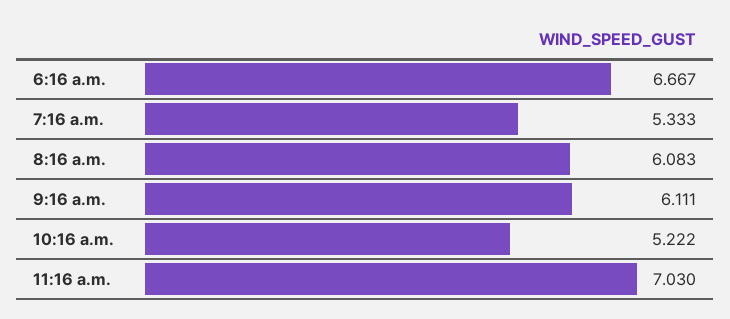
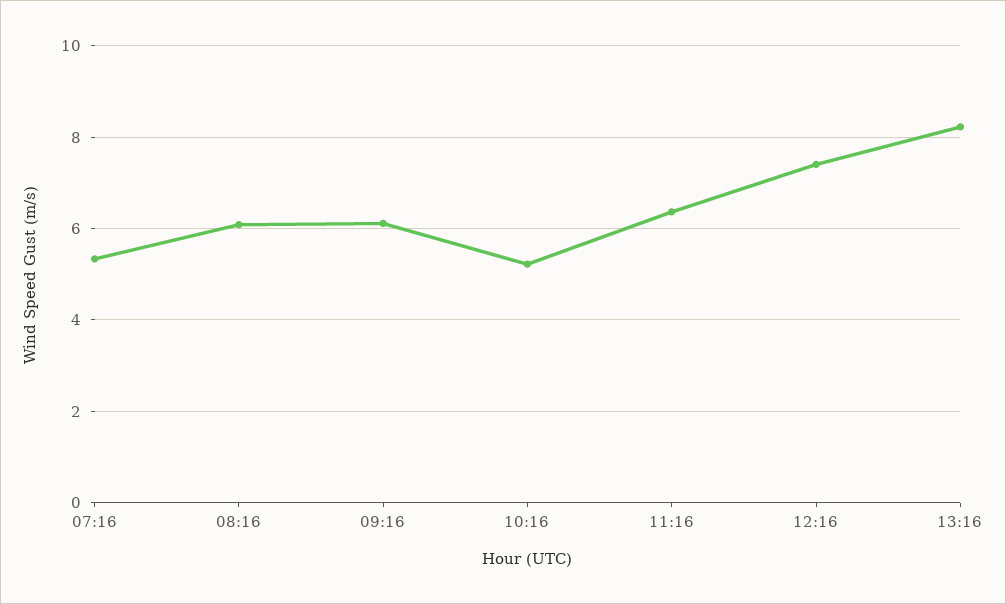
6:16 a.m.: 6.667 -> none
11:16 a.m.: 7.03 -> 6.4
12:16: none -> 7.4
13:16: none -> 8.2

